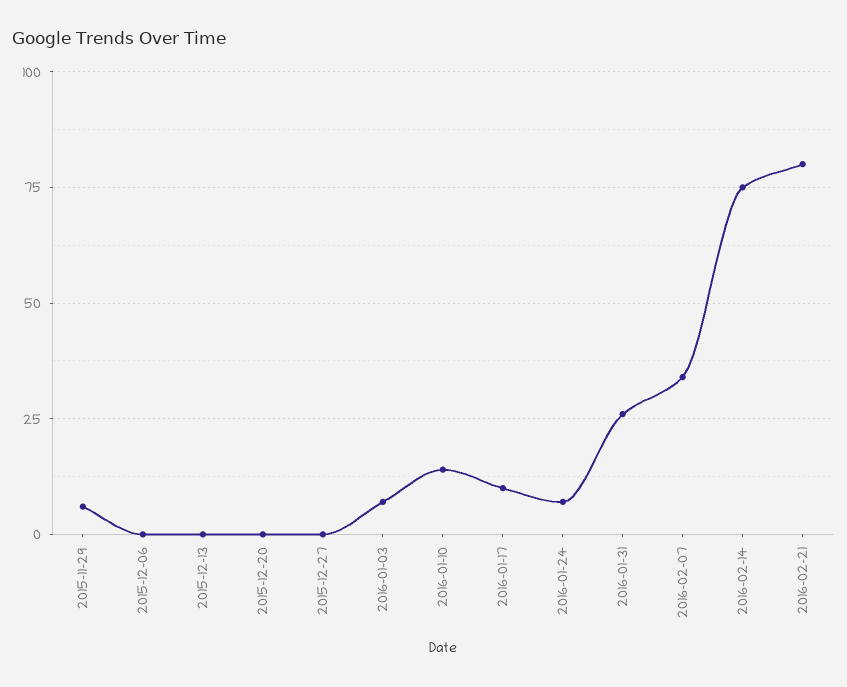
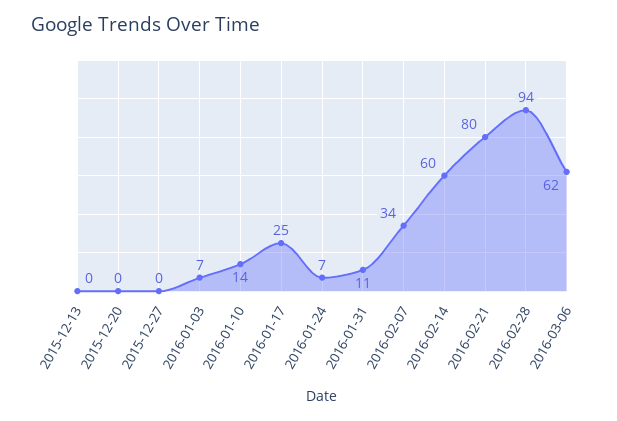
2015-11-29: 5 -> none
2015-12-06: 0 -> none
2016-01-17: 10 -> 25
2016-01-31: 25 -> 11
2016-02-14: 75 -> 60
2016-02-28: none -> 94
2016-03-06: none -> 62

